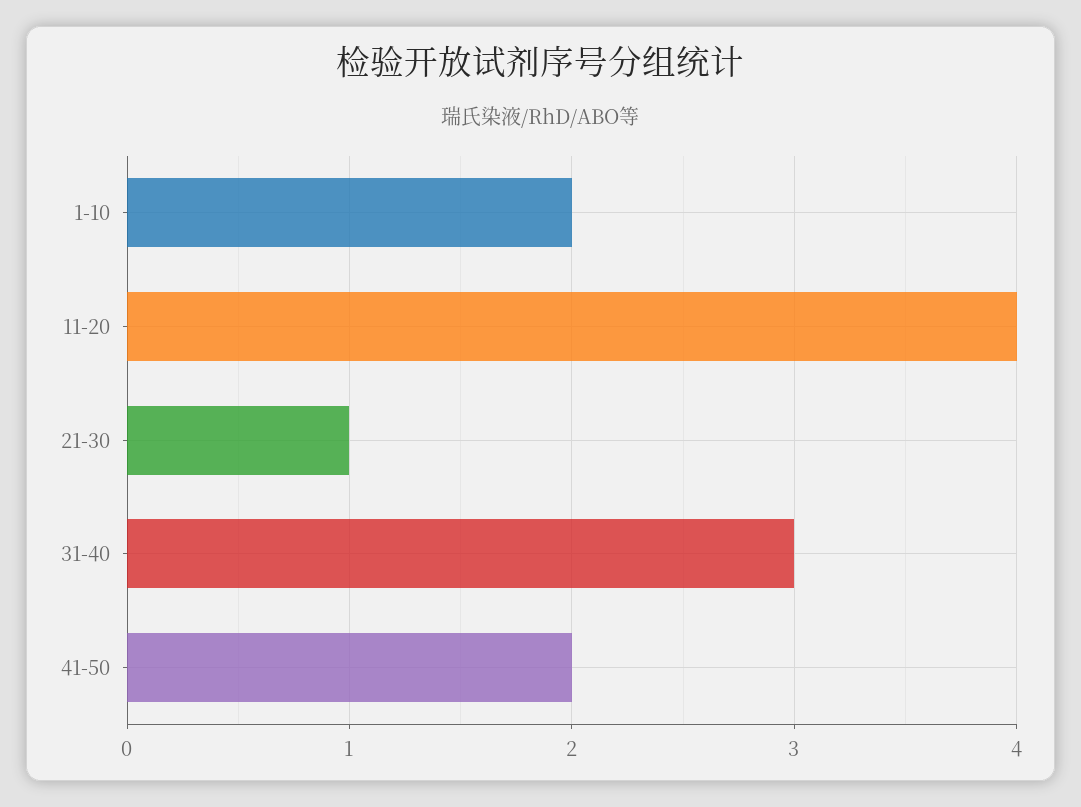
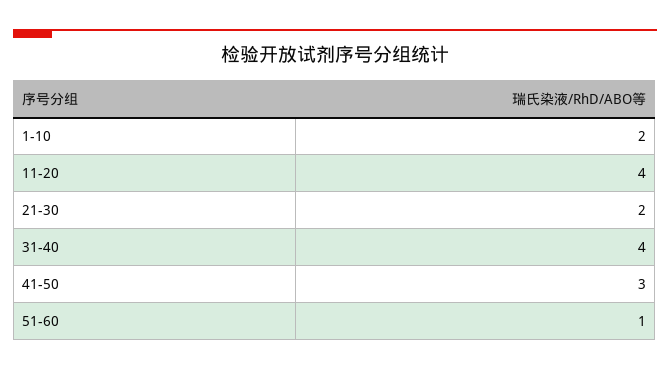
21-30: 1 -> 2
31-40: 3 -> 4
41-50: 2 -> 3
51-60: none -> 1

